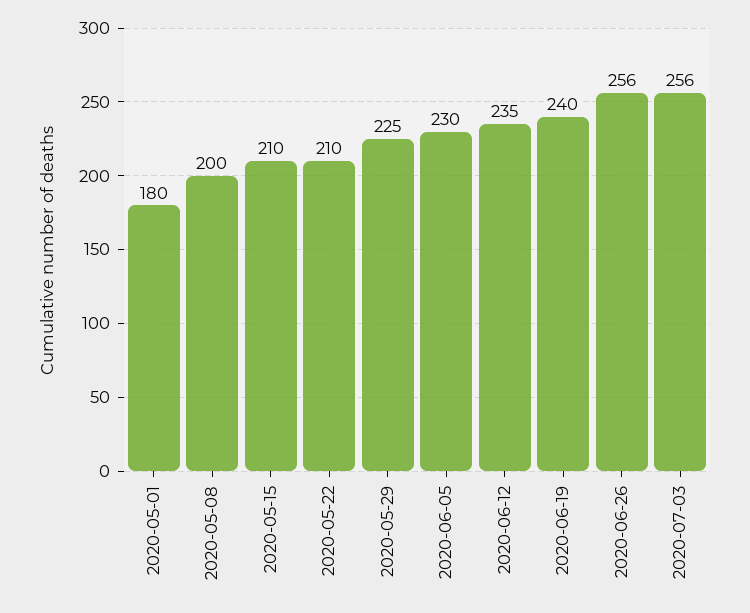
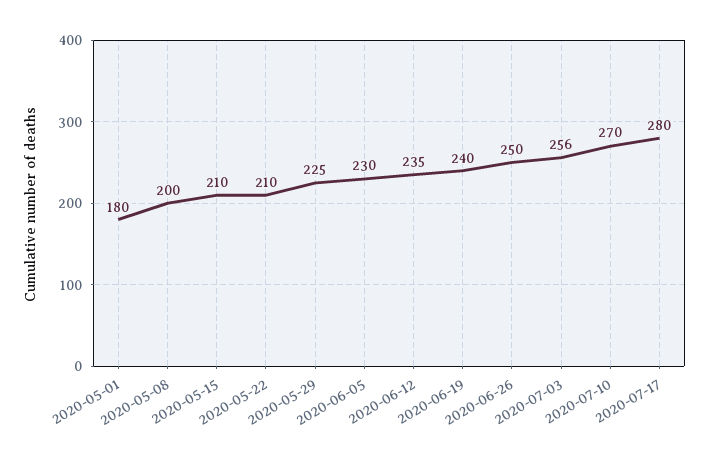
2020-06-26: 256 -> 250
2020-07-10: none -> 270
2020-07-17: none -> 280

